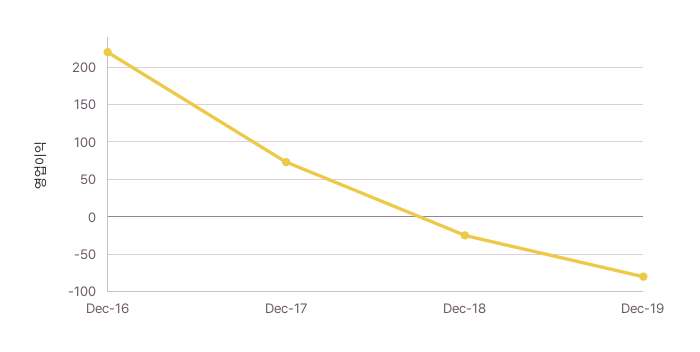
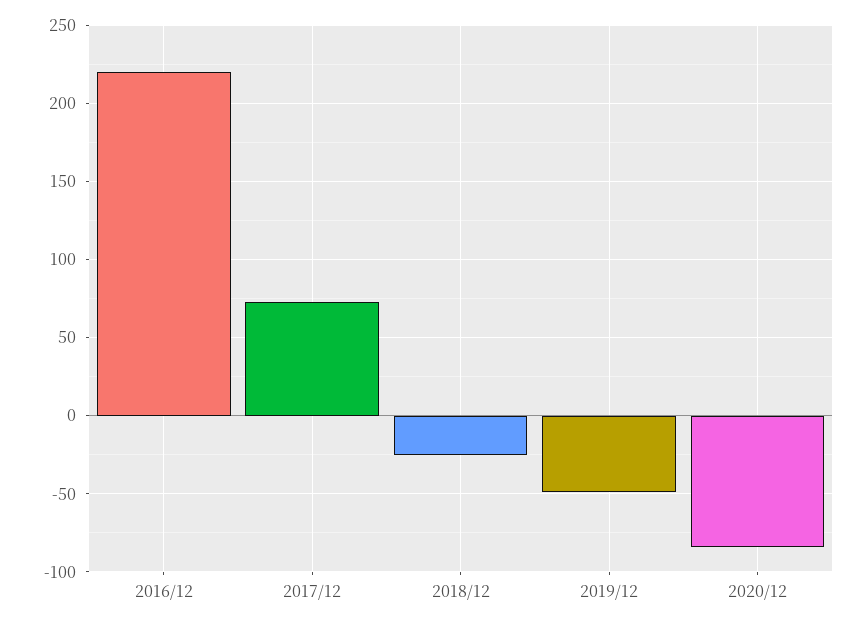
Dec-19: -80 -> -50
2020/12: none -> -85

